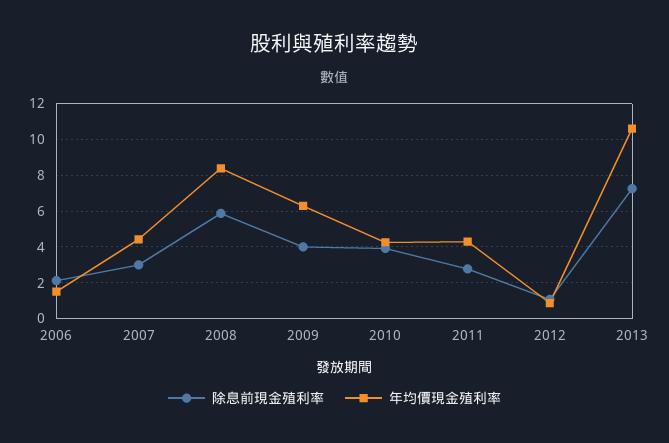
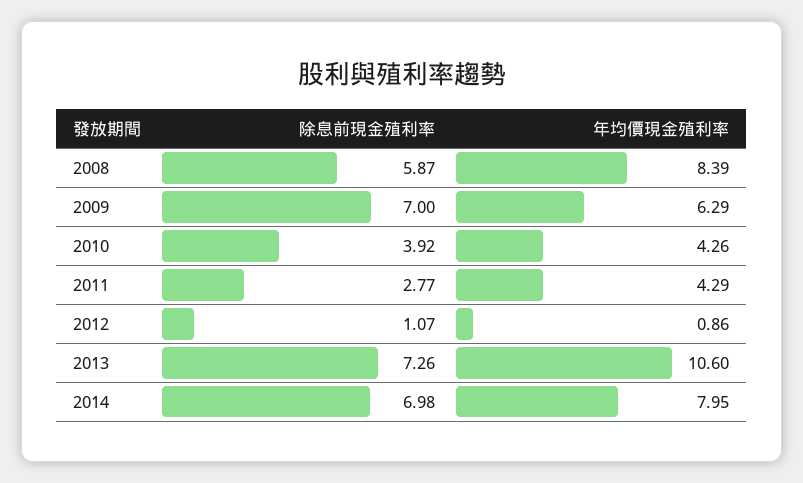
除息前現金殖利率, 2006: 2 -> none
年均價現金殖利率, 2006: 1.5 -> none
除息前現金殖利率, 2007: 3 -> none
年均價現金殖利率, 2007: 4.5 -> none
除息前現金殖利率, 2009: 4 -> 7
除息前現金殖利率, 2014: none -> 6.98
年均價現金殖利率, 2014: none -> 7.95

